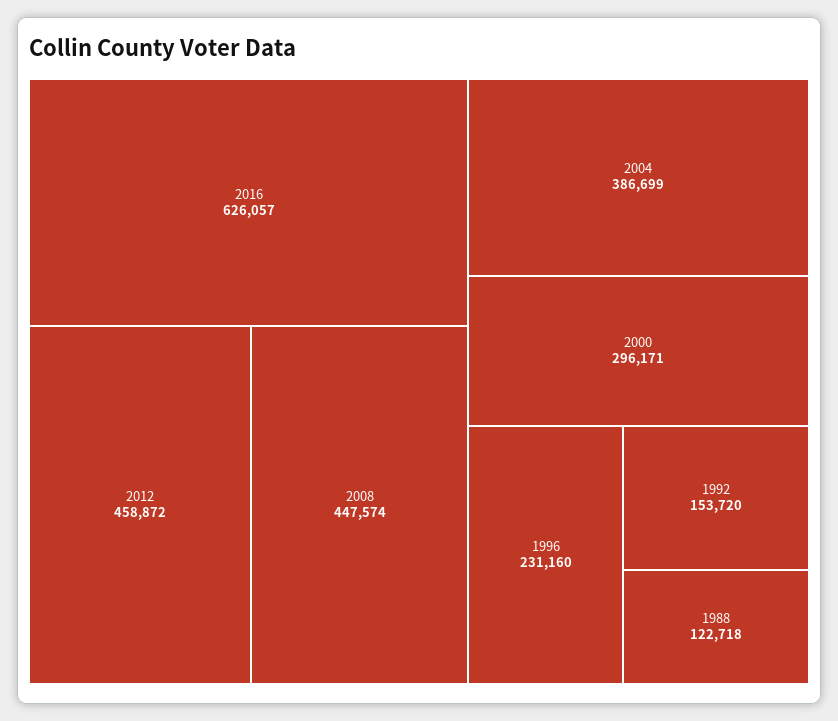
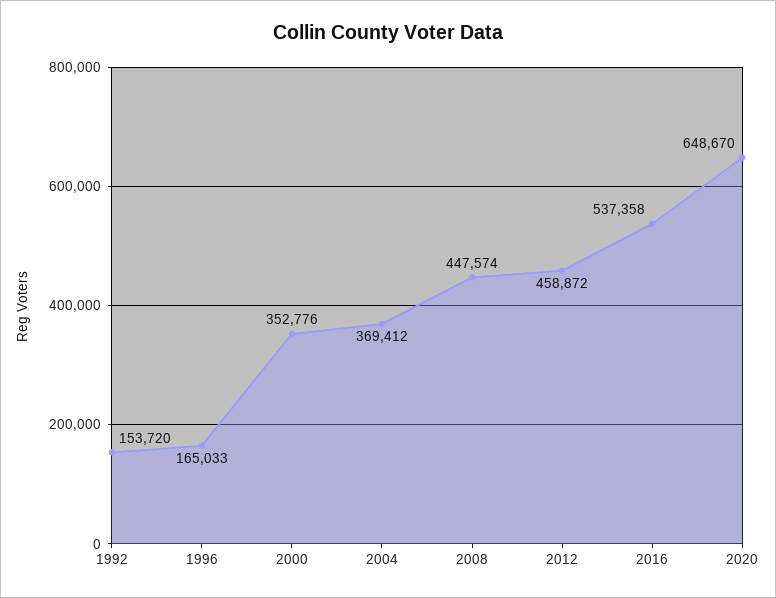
2016: 626057 -> 537358
2004: 386699 -> 369412
2000: 296171 -> 352776
1996: 231160 -> 165033
1988: 122718 -> none
2020: none -> 648670

